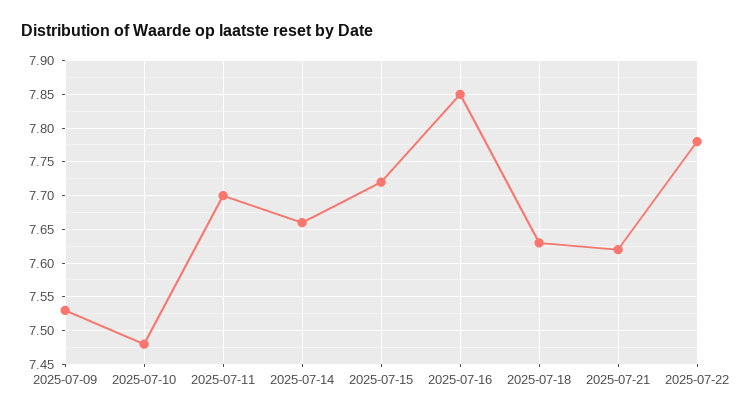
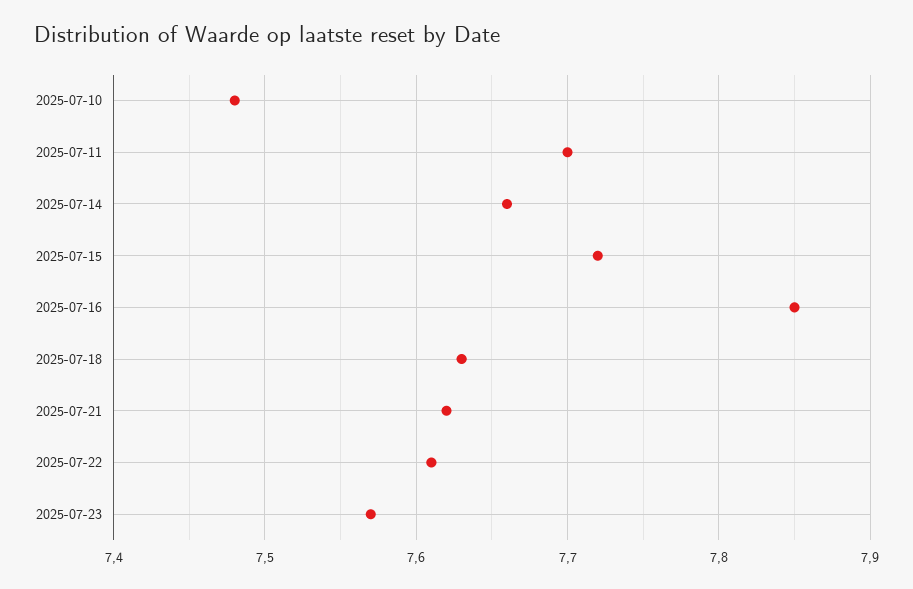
2025-07-09: 7.53 -> none
2025-07-22: 7.78 -> 7.61
2025-07-23: none -> 7.57

